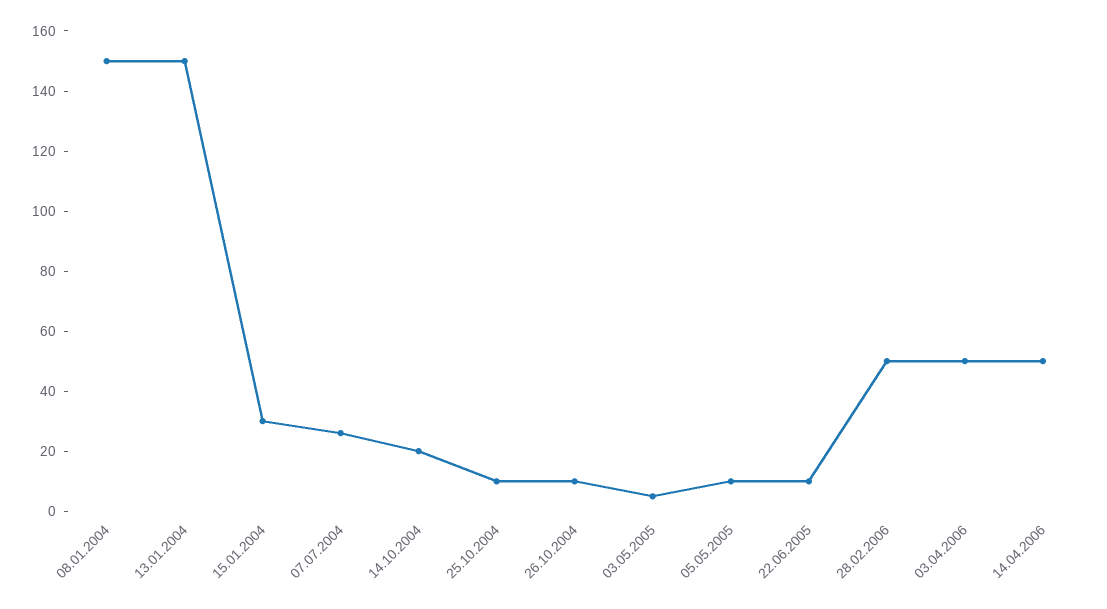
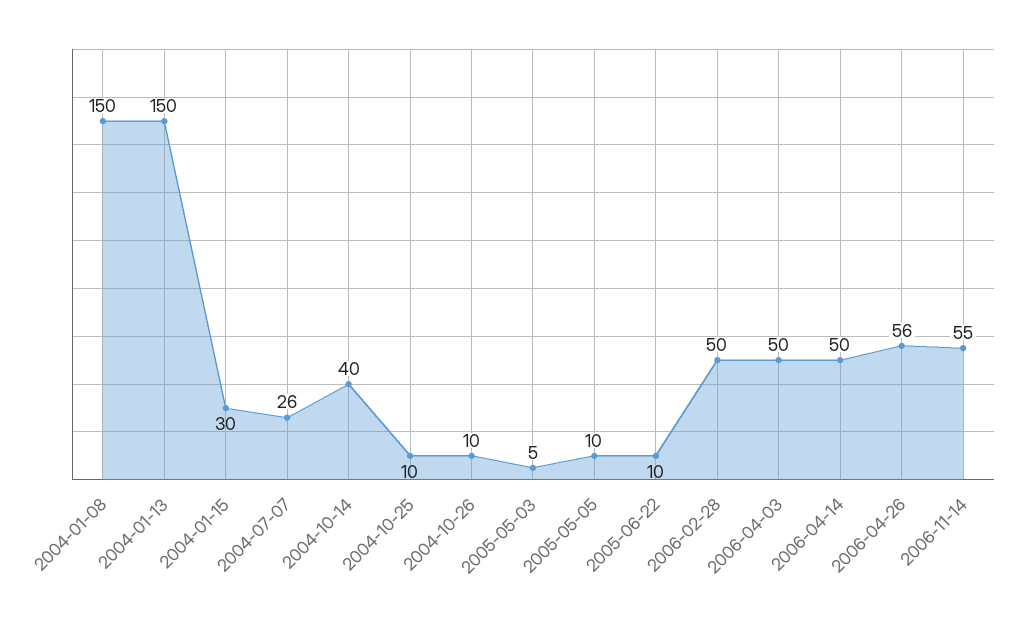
14.10.2004: 20 -> 40
2006-04-26: none -> 56
2006-11-14: none -> 55

